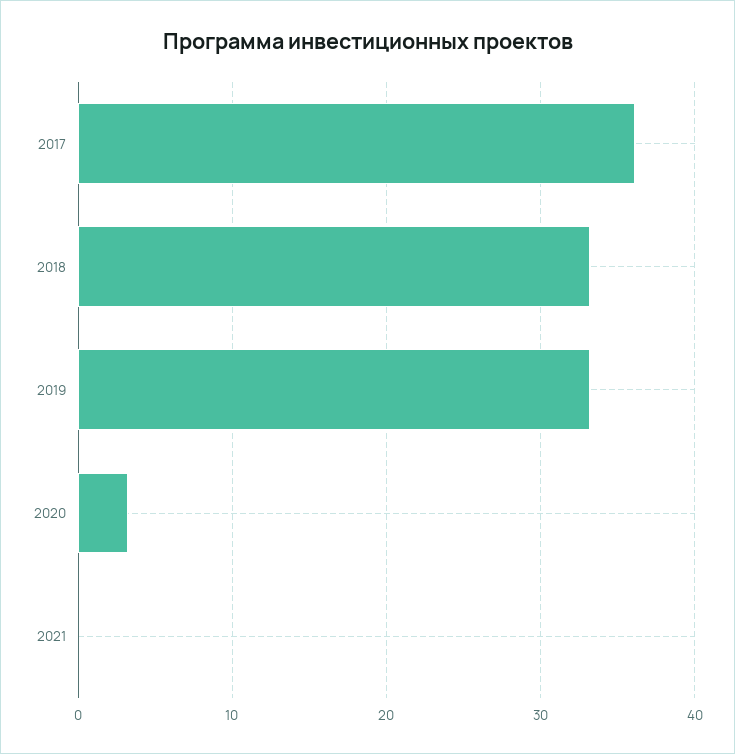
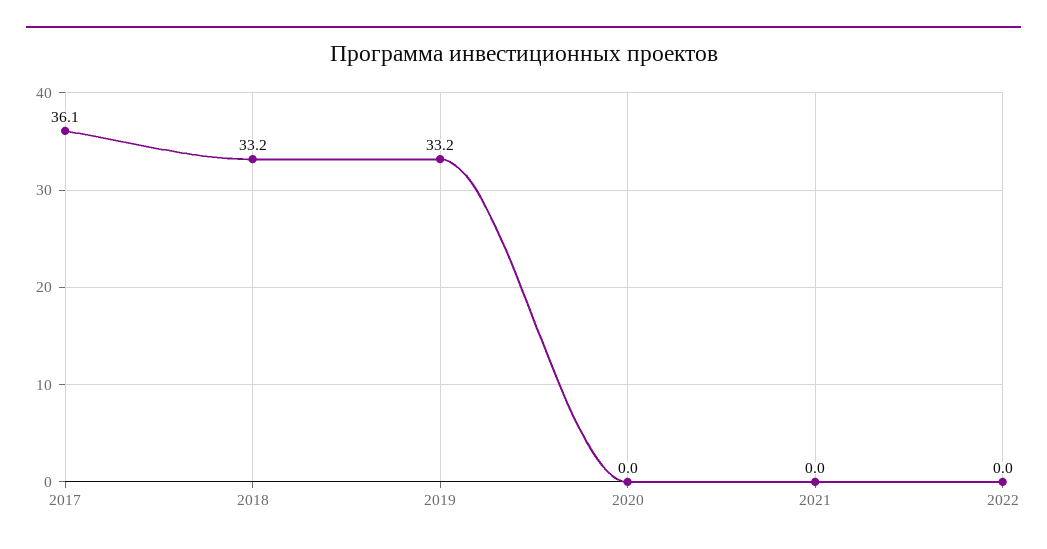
2020: 3 -> 0
2022: none -> 0

